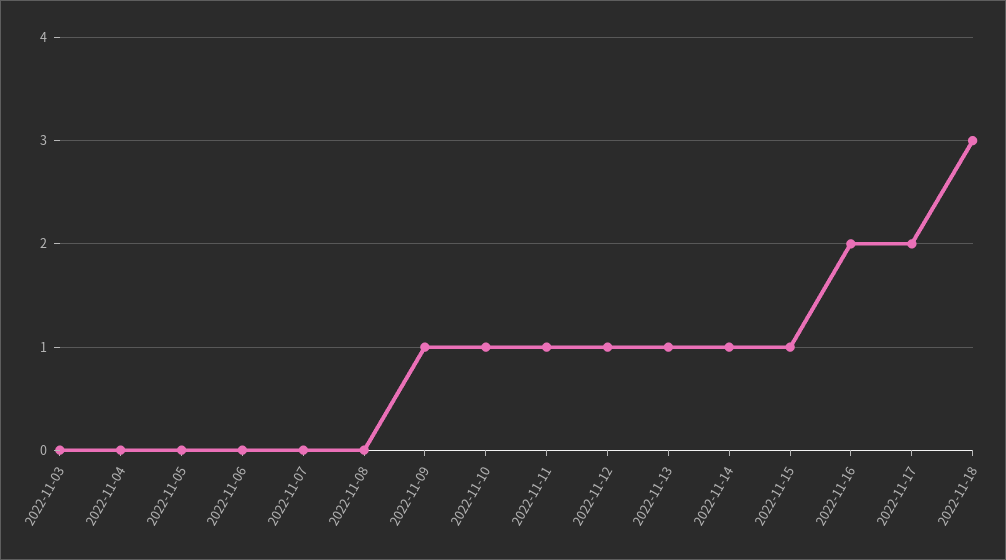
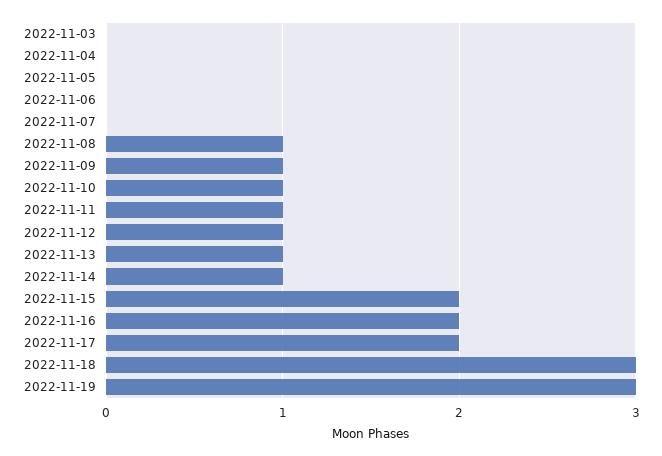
2022-11-08: 0 -> 1
2022-11-15: 1 -> 2
2022-11-19: none -> 3

